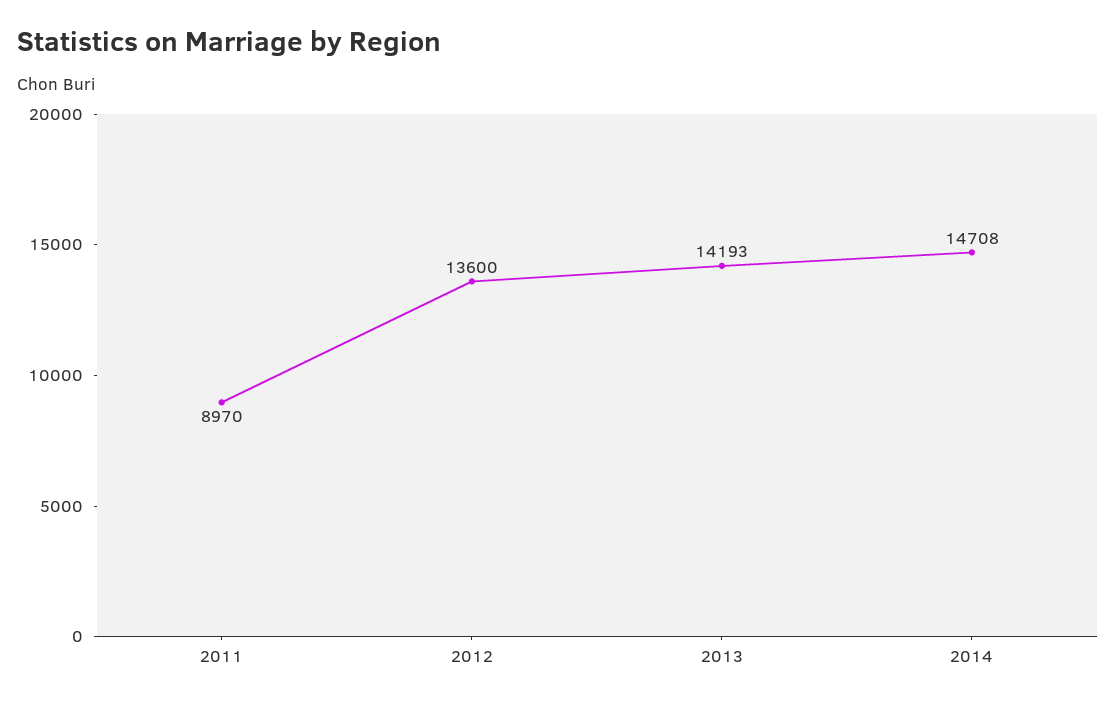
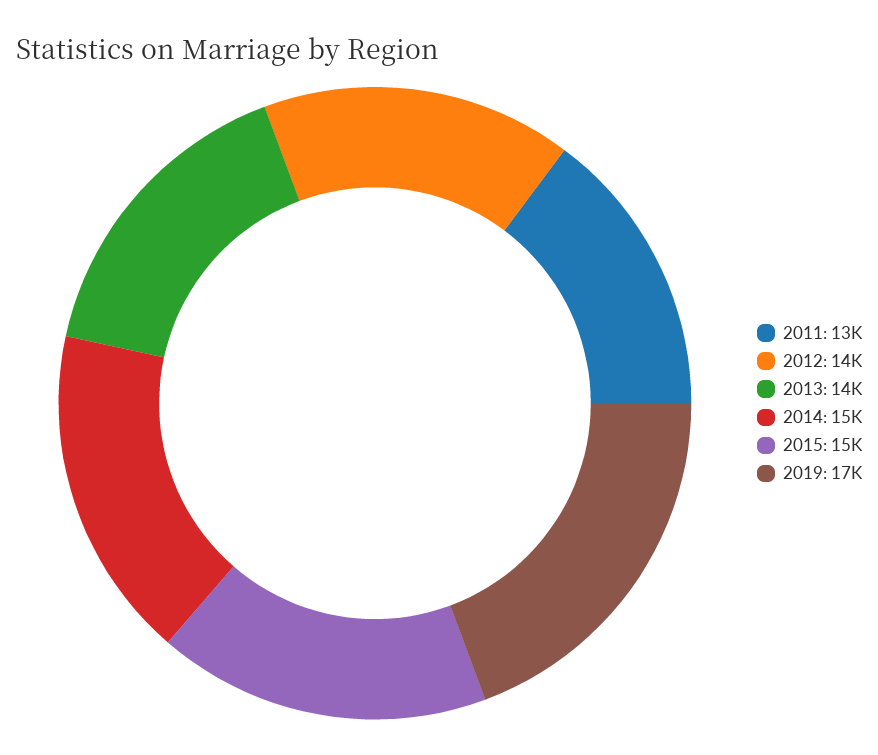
2011: 8970 -> 13000
2015: none -> 15000
2019: none -> 17000

